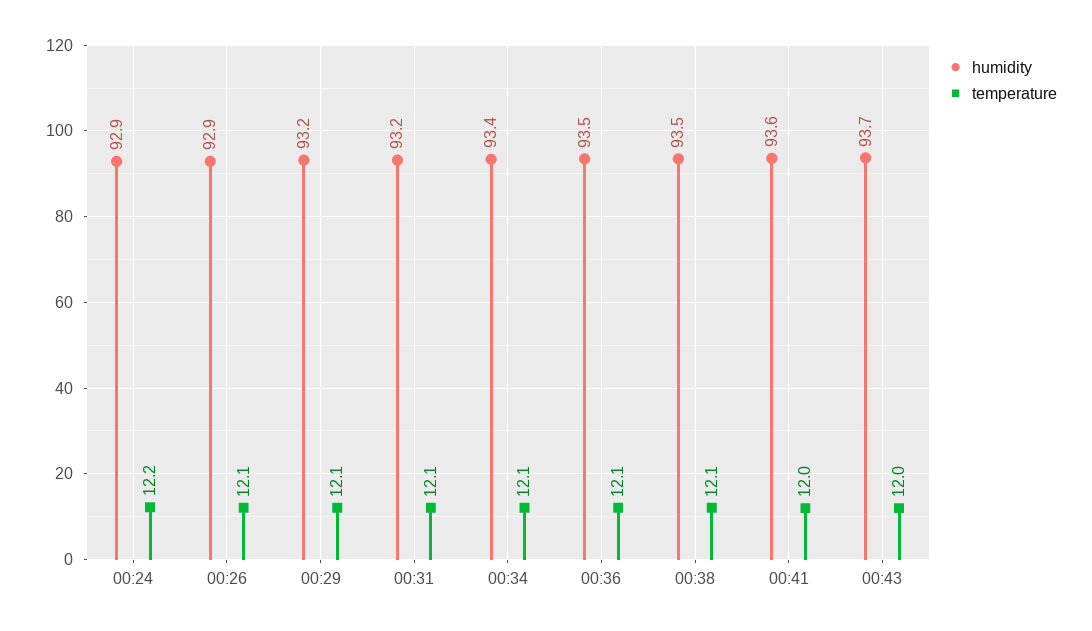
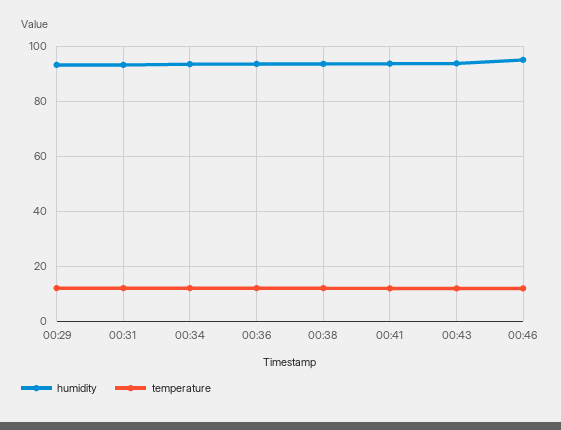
humidity, 00:24: 92.9 -> none
temperature, 00:24: 12.2 -> none
humidity, 00:26: 92.9 -> none
temperature, 00:26: 12.1 -> none
humidity, 00:46: none -> 95
temperature, 00:46: none -> 12.5

